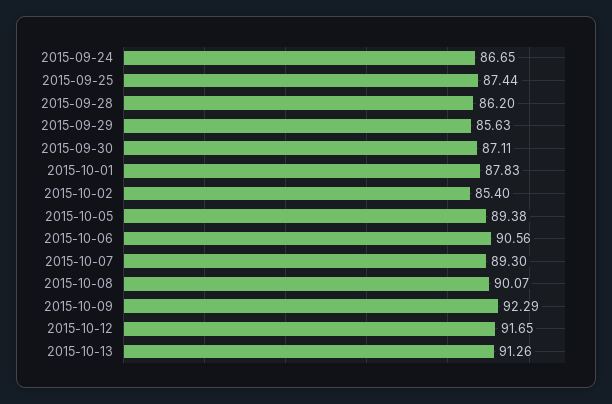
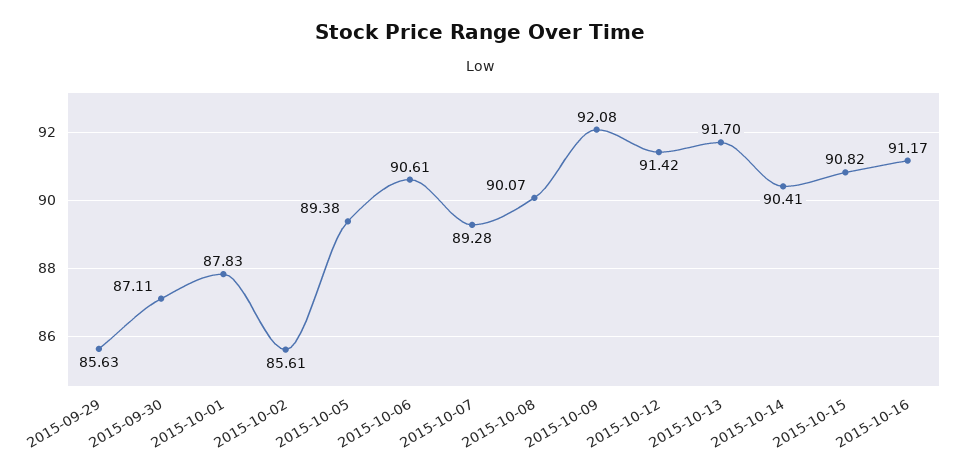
2015-09-24: 86.65 -> none
2015-09-25: 87.44 -> none
2015-09-28: 86.2 -> none
2015-10-02: 85.4 -> 85.61
2015-10-06: 90.56 -> 90.61
2015-10-07: 89.3 -> 89.28
2015-10-09: 92.29 -> 92.08
2015-10-12: 91.65 -> 91.42
2015-10-13: 91.26 -> 91.7
2015-10-14: none -> 90.41
2015-10-15: none -> 90.82
2015-10-16: none -> 91.17

